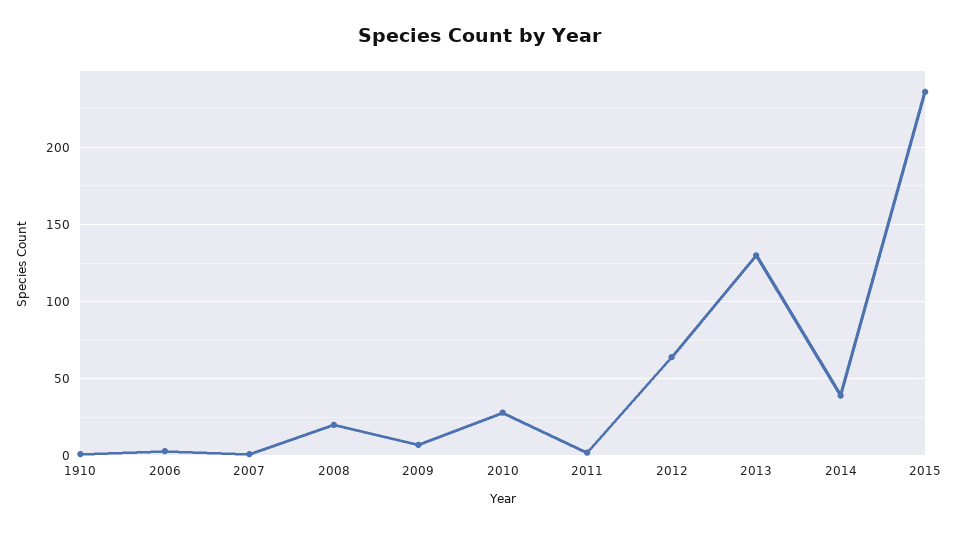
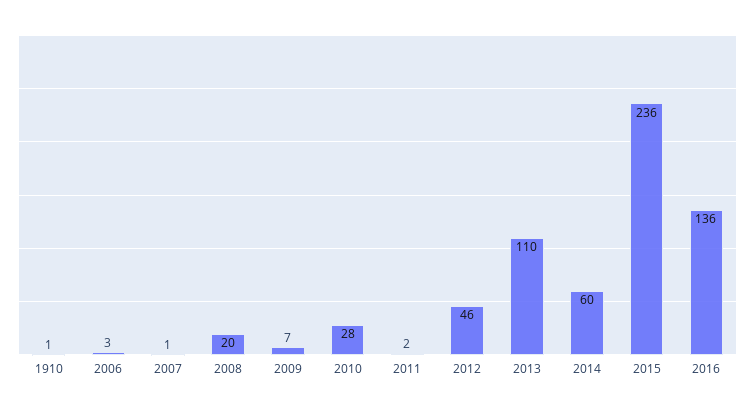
2012: 65 -> 46
2013: 130 -> 110
2014: 40 -> 60
2016: none -> 136

